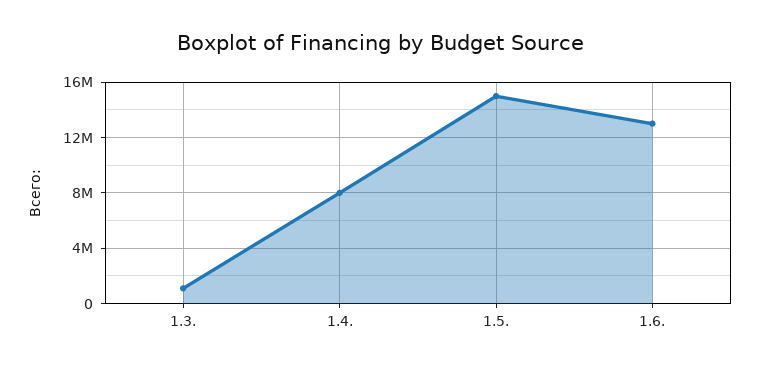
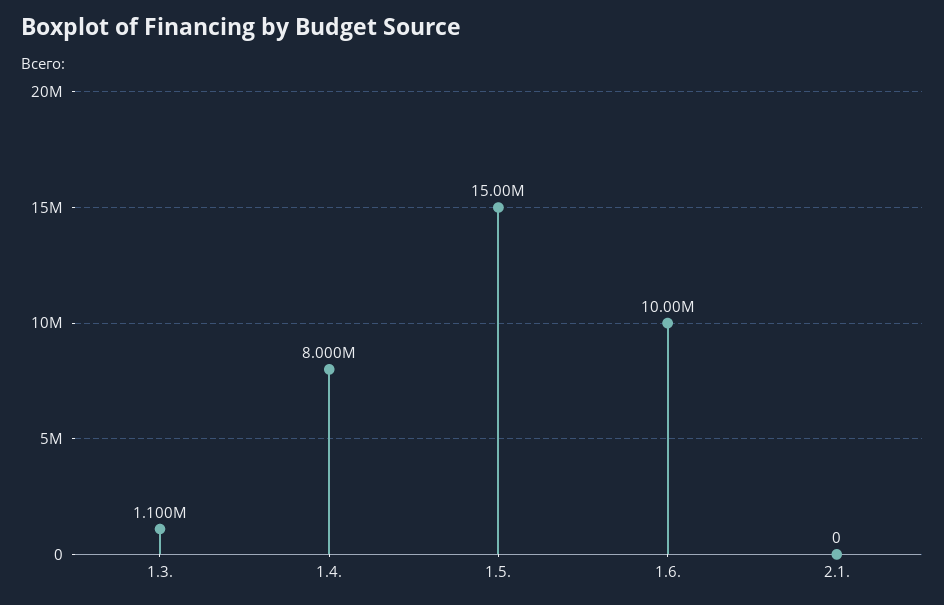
1.6.: 13000000 -> 10000000
2.1.: none -> 0

